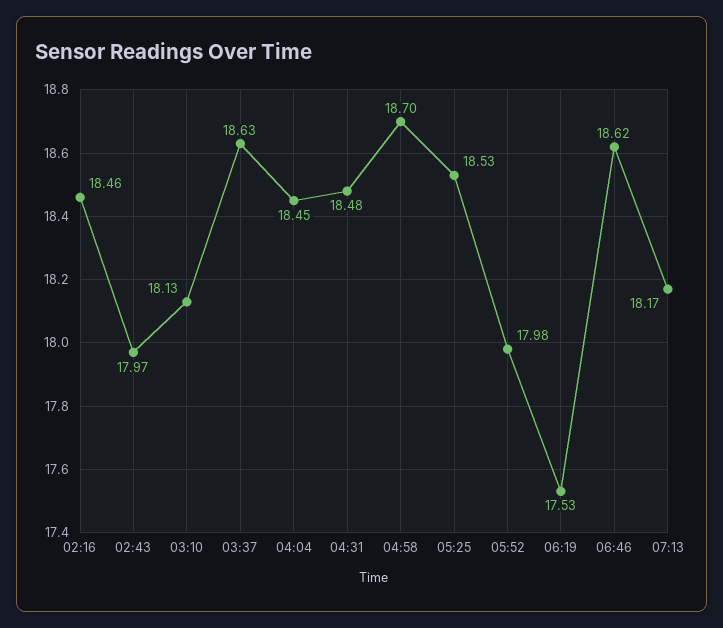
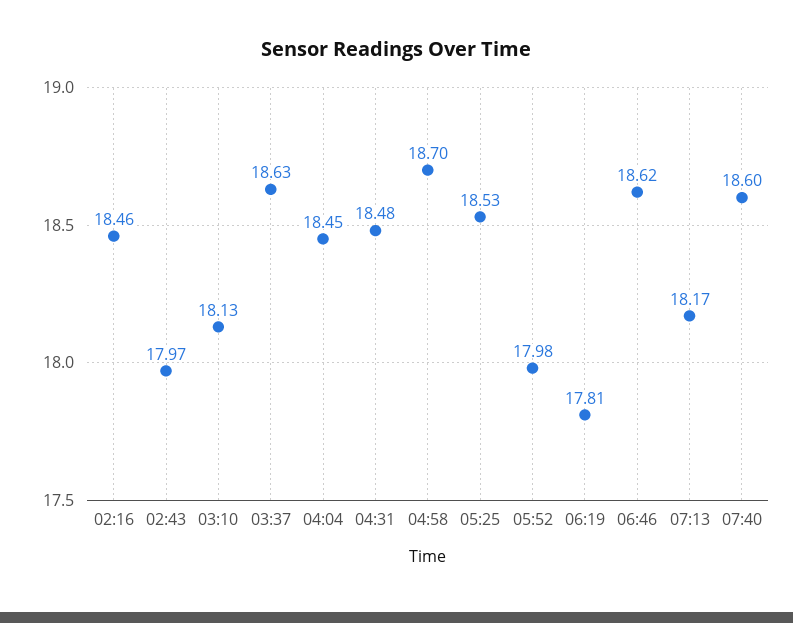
06:19: 17.53 -> 17.81
07:40: none -> 18.6

